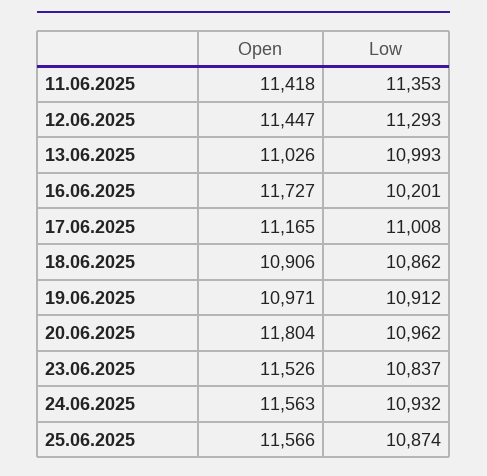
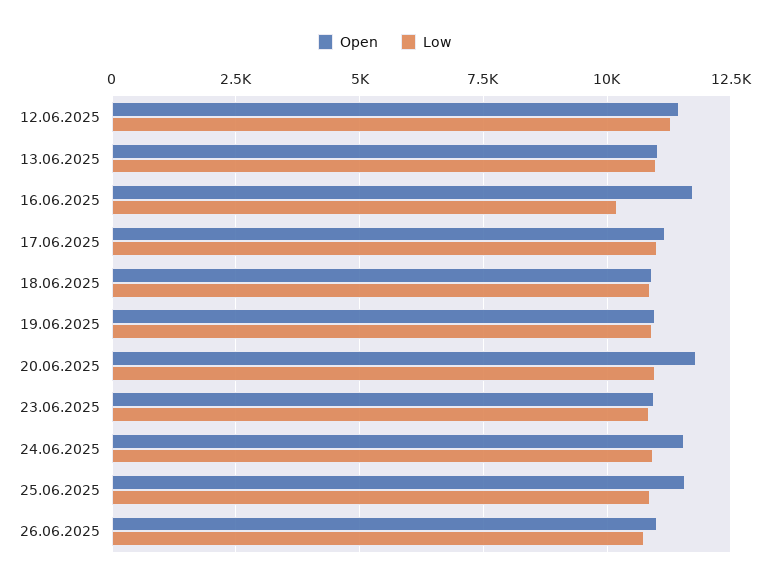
Open, 11.06.2025: 11418 -> none
Low, 11.06.2025: 11353 -> none
Open, 23.06.2025: 11526 -> 11000
Open, 26.06.2025: none -> 11000
Low, 26.06.2025: none -> 10750

